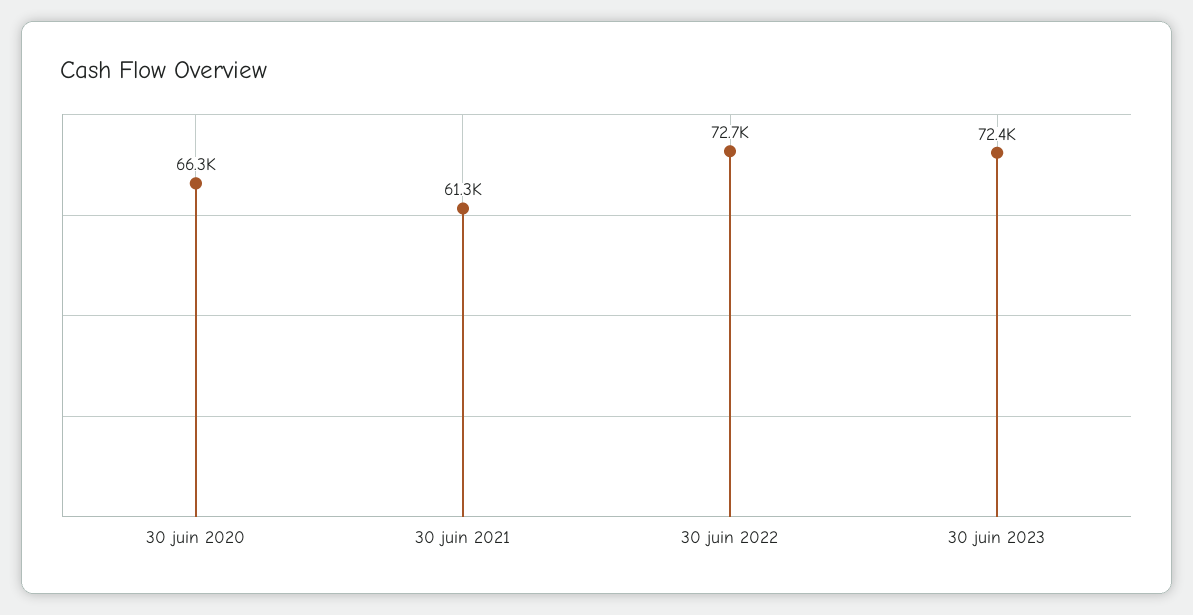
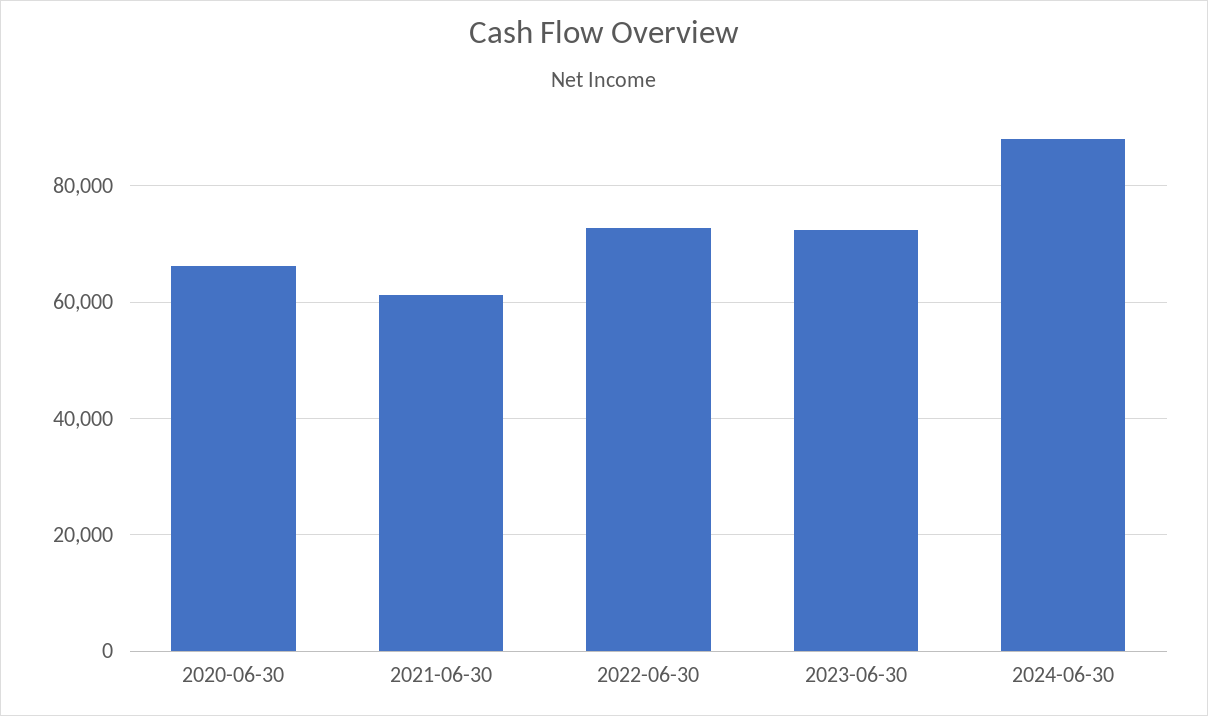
2024-06-30: none -> 88000

